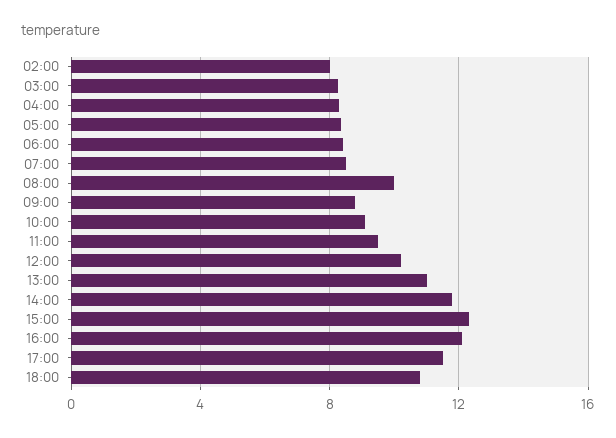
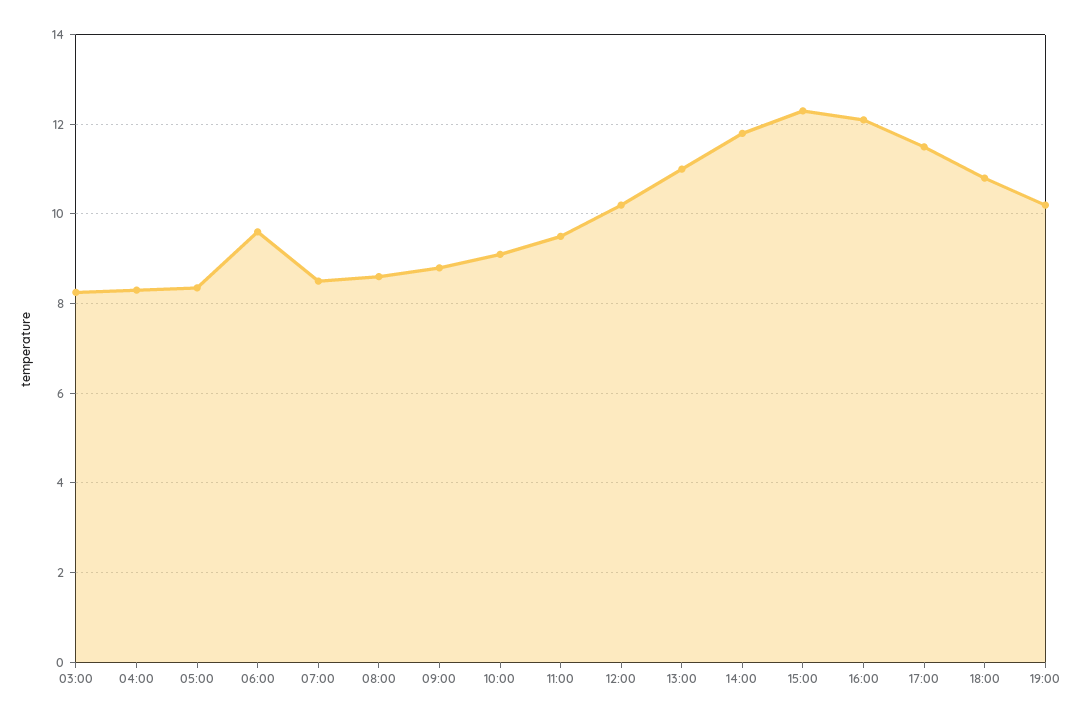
02:00: 8 -> none
06:00: 8.5 -> 9.6
08:00: 10 -> 8.6
19:00: none -> 10.2

